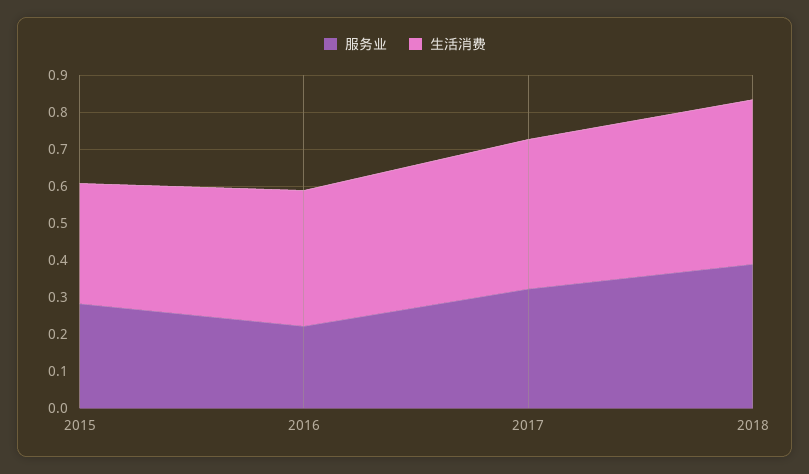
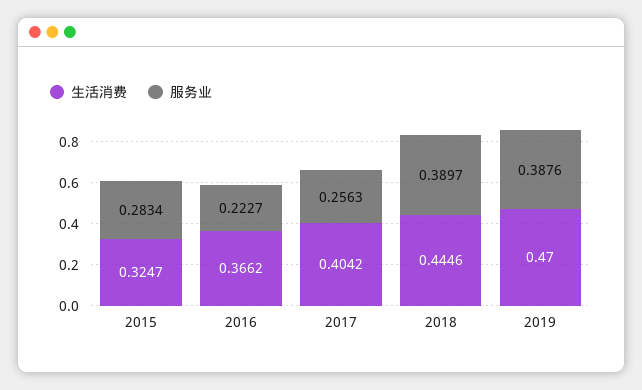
服务业, 2017: 0.325 -> 0.2563
生活消费, 2019: none -> 0.47
服务业, 2019: none -> 0.3876

